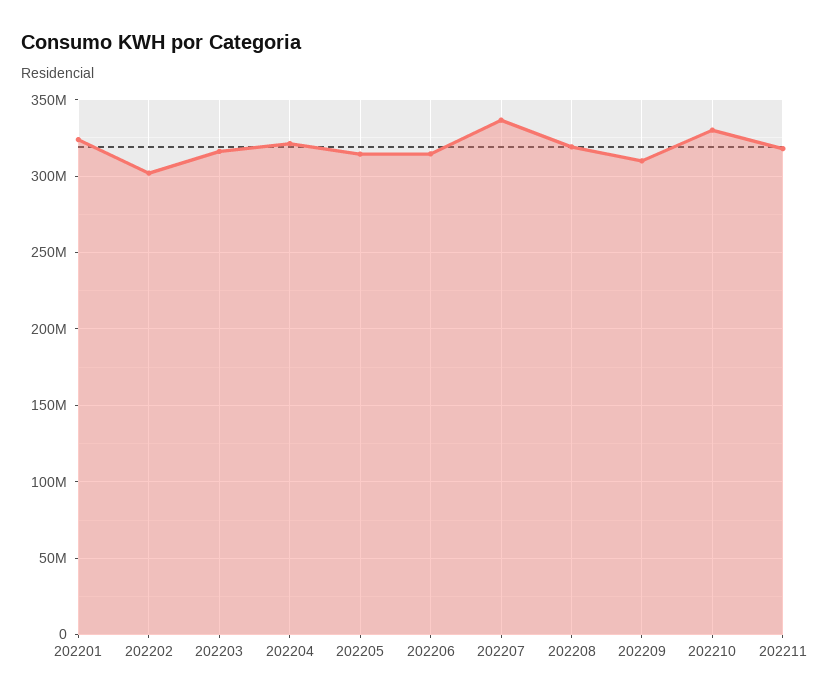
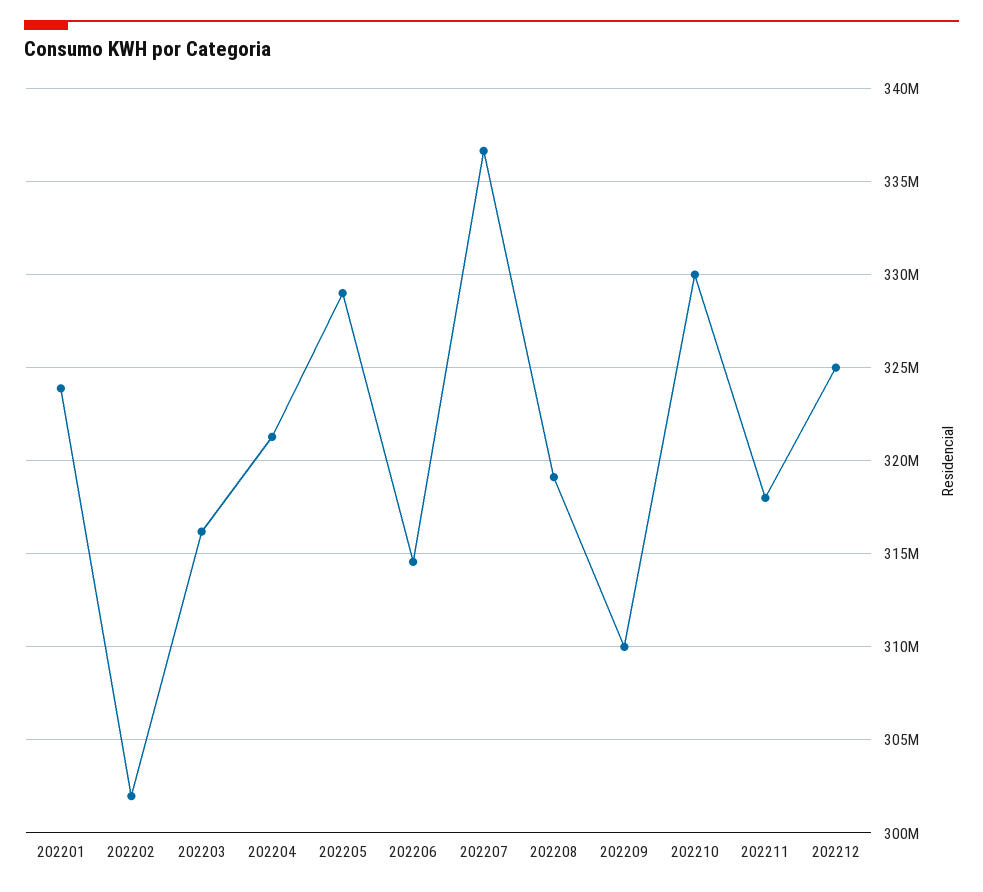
202205: 315000000 -> 329000000
202212: none -> 325000000

